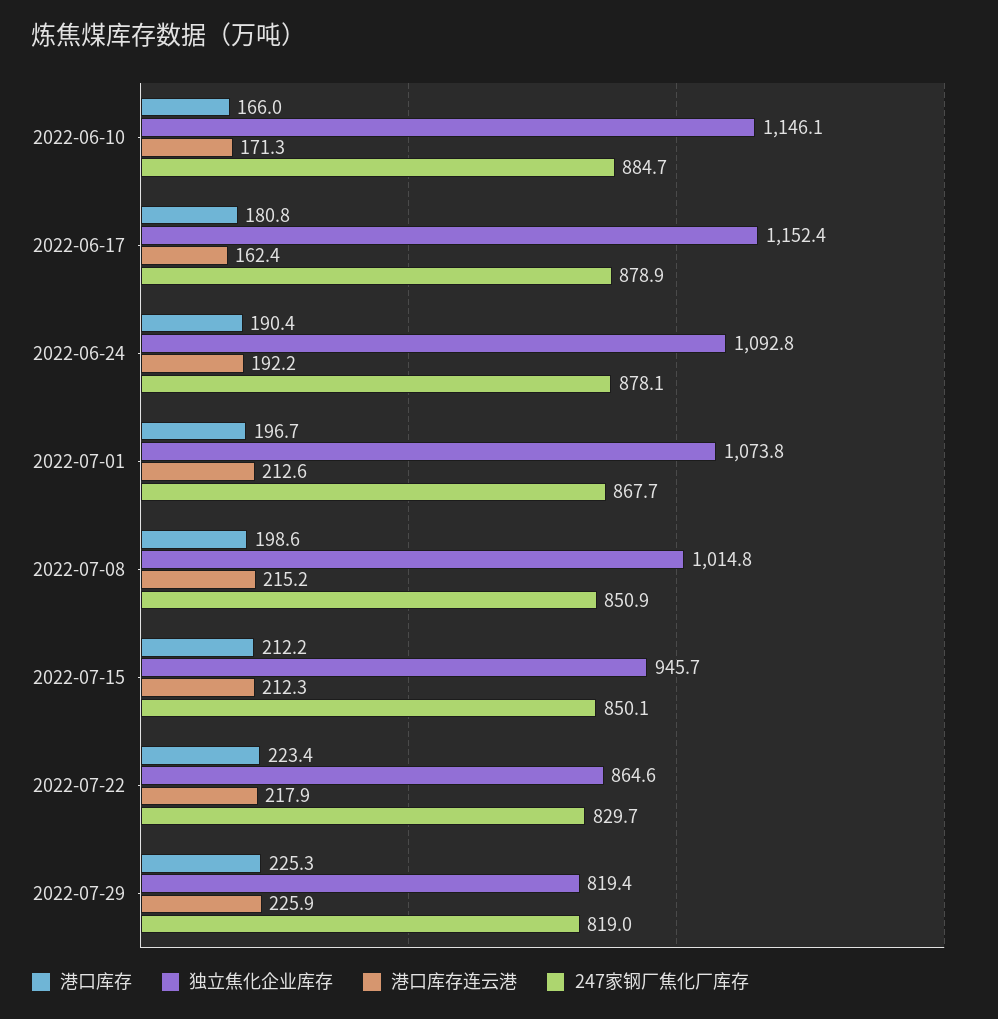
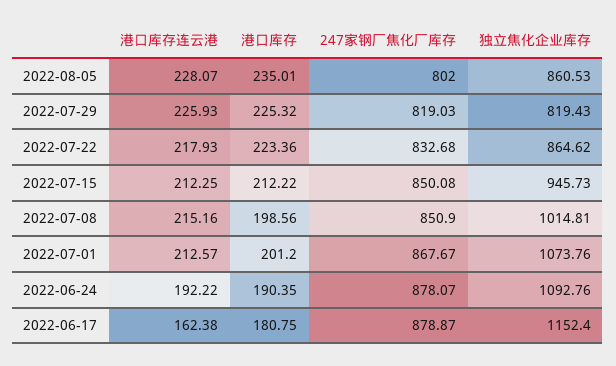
港口库存, 2022-06-10: 166 -> none
独立焦化企业库存, 2022-06-10: 1146.1 -> none
港口库存连云港, 2022-06-10: 171.3 -> none
247家钢厂焦化厂库存, 2022-06-10: 884.7 -> none
港口库存, 2022-07-01: 196.7 -> 201.2
247家钢厂焦化厂库存, 2022-07-22: 829.7 -> 832.68
港口库存连云港, 2022-08-05: none -> 228.07
港口库存, 2022-08-05: none -> 235.01
247家钢厂焦化厂库存, 2022-08-05: none -> 802
独立焦化企业库存, 2022-08-05: none -> 860.53

